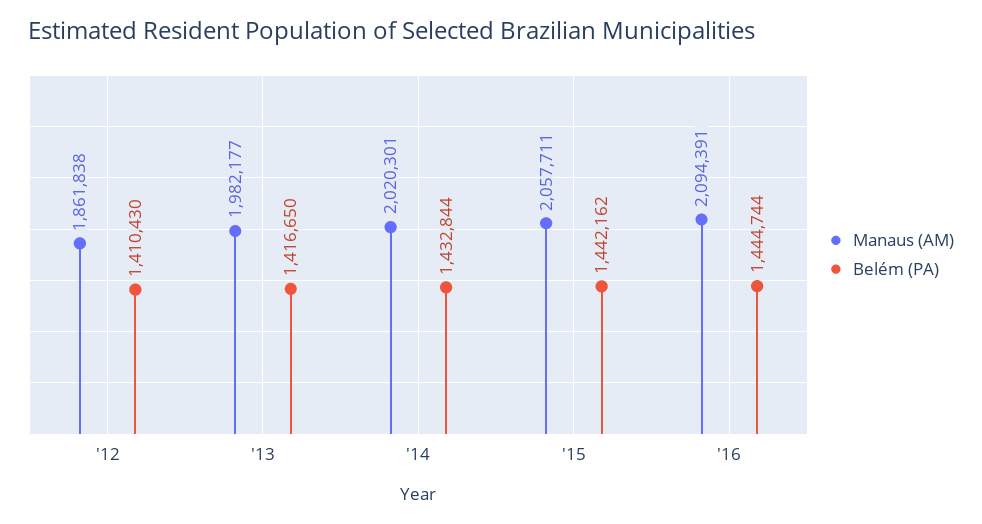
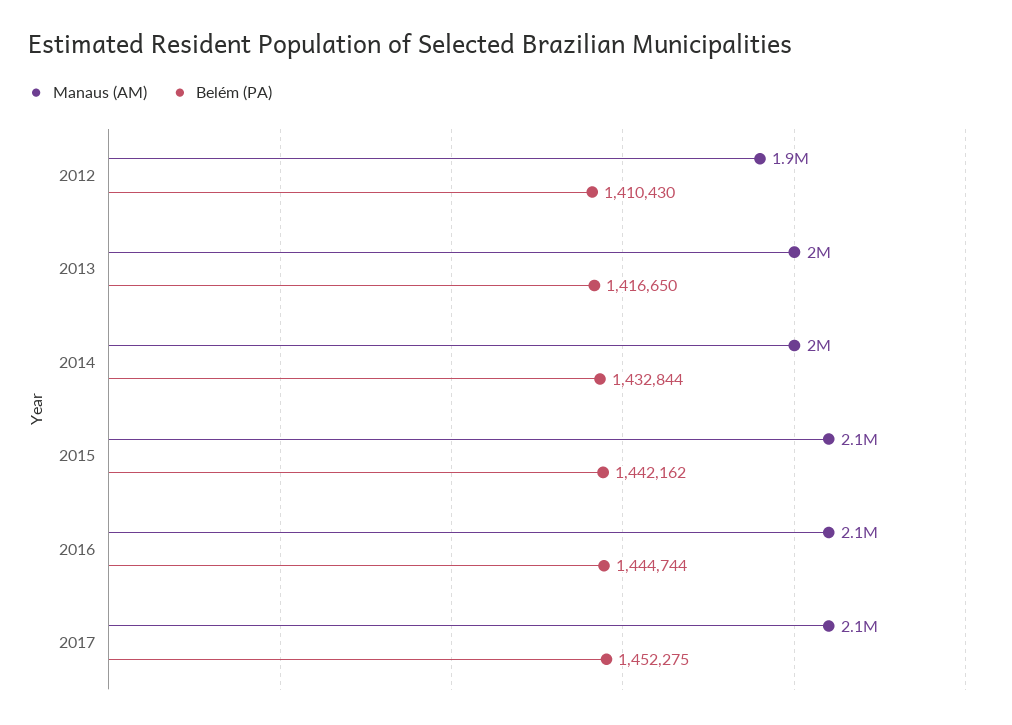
Manaus (AM), 2017: none -> 2100000
Belém (PA), 2017: none -> 1452275

